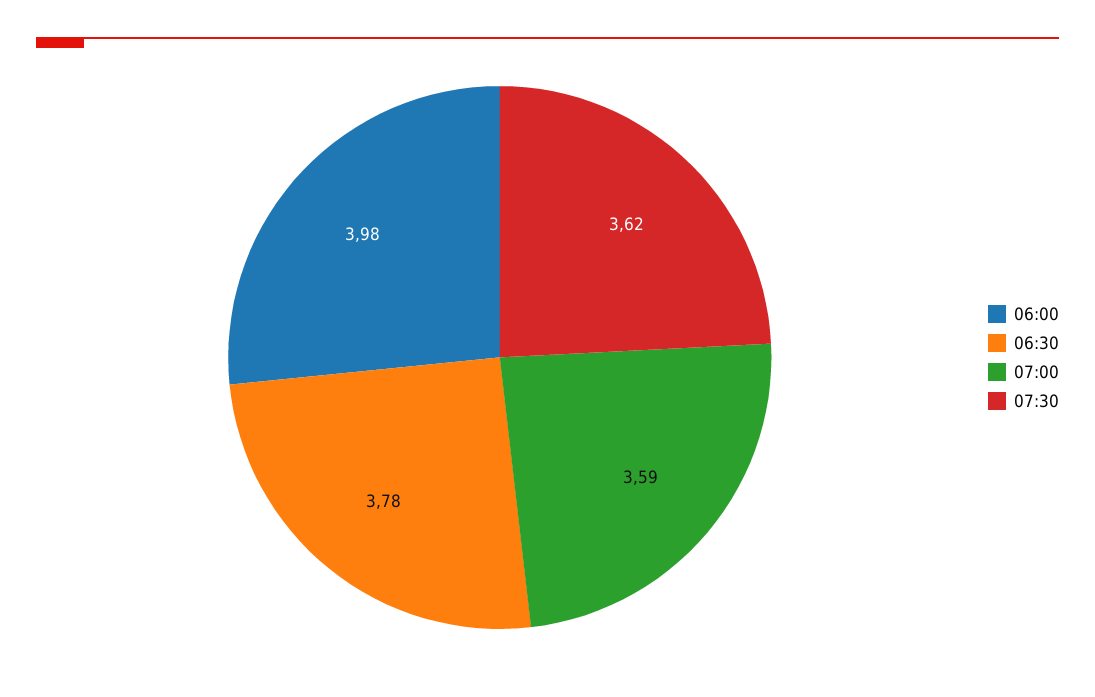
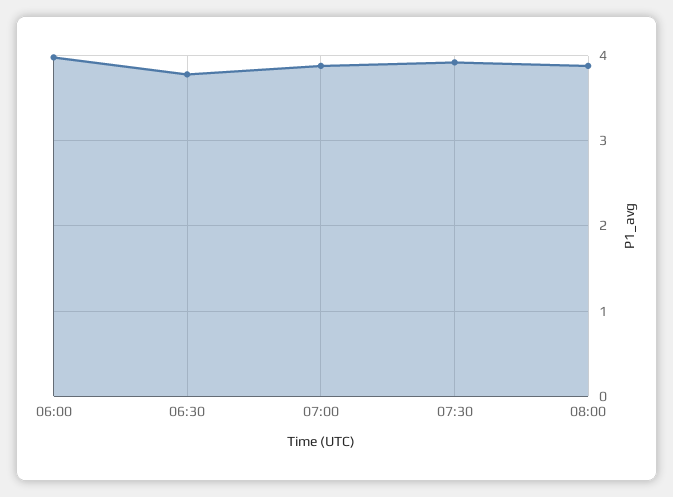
07:00: 3.59 -> 3.9
07:30: 3.62 -> 3.9
08:00: none -> 3.9

